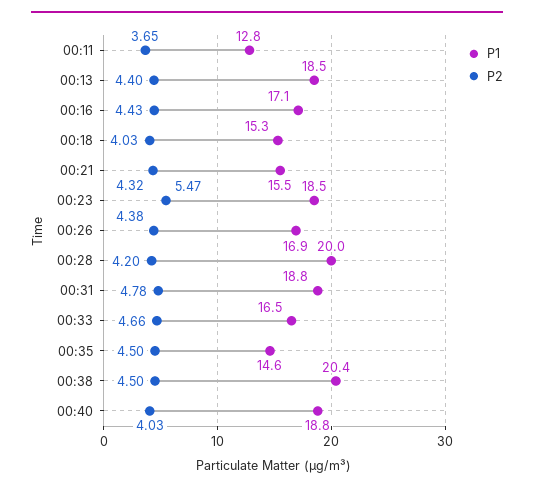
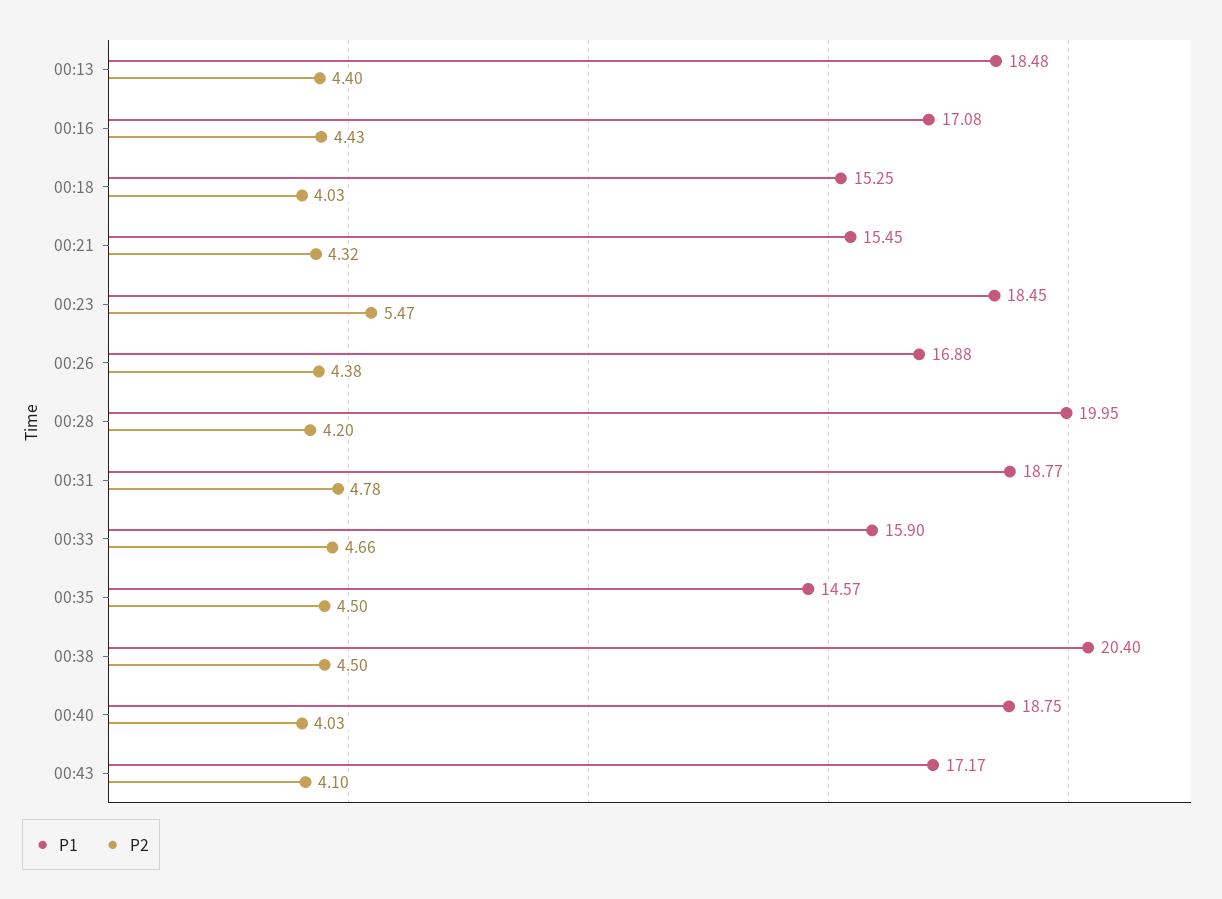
P1, 00:11: 12.8 -> none
P2, 00:11: 3.65 -> none
P1, 00:33: 16.5 -> 15.9
P1, 00:43: none -> 17.17
P2, 00:43: none -> 4.1

